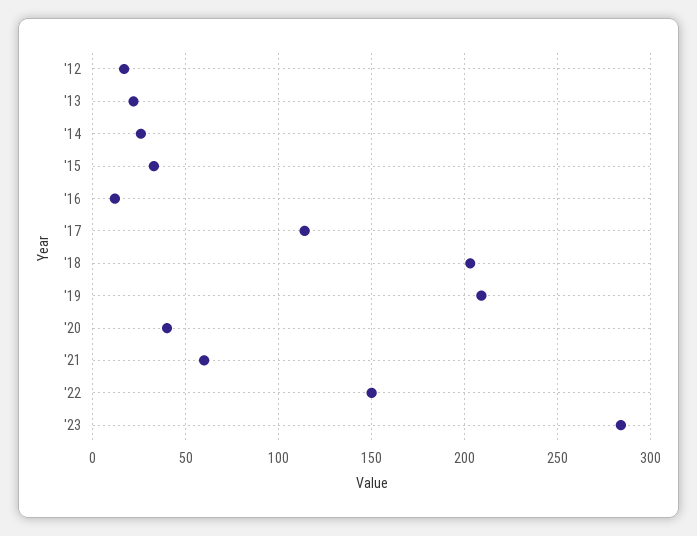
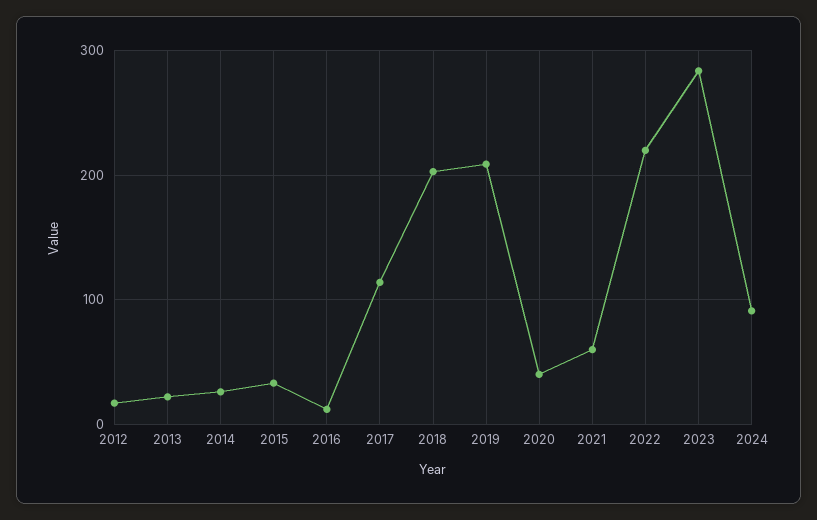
'22: 150 -> 220
2024: none -> 90

